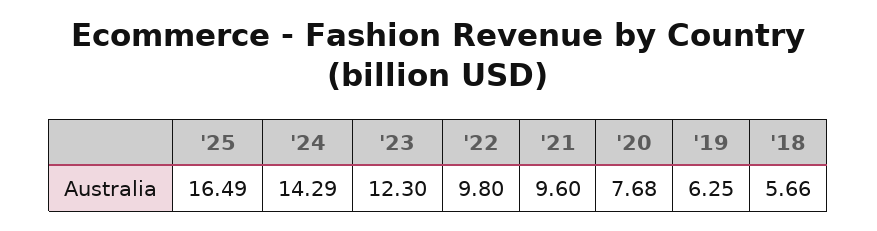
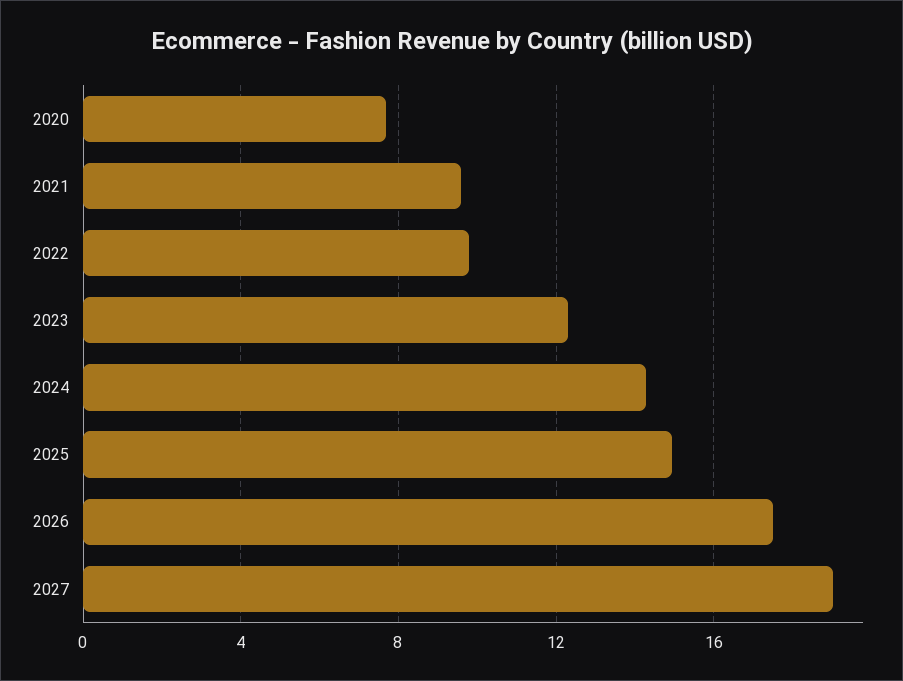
'25: 16.49 -> 15
'19: 6.25 -> none
'18: 5.66 -> none
2026: none -> 17.5
2027: none -> 19

